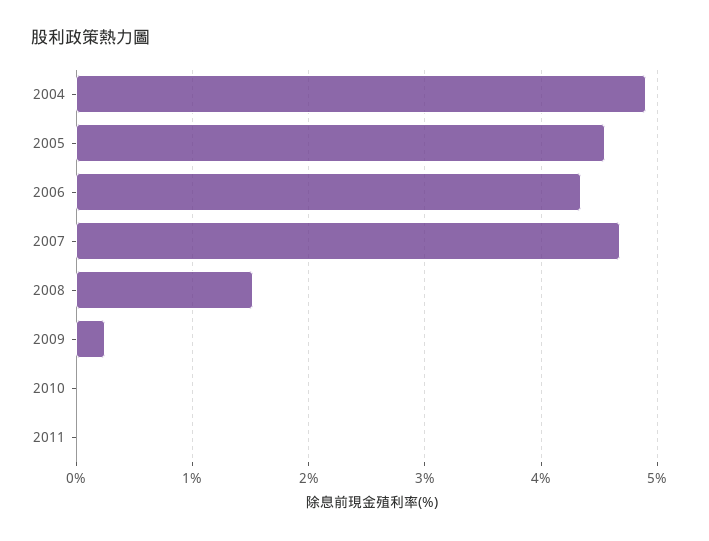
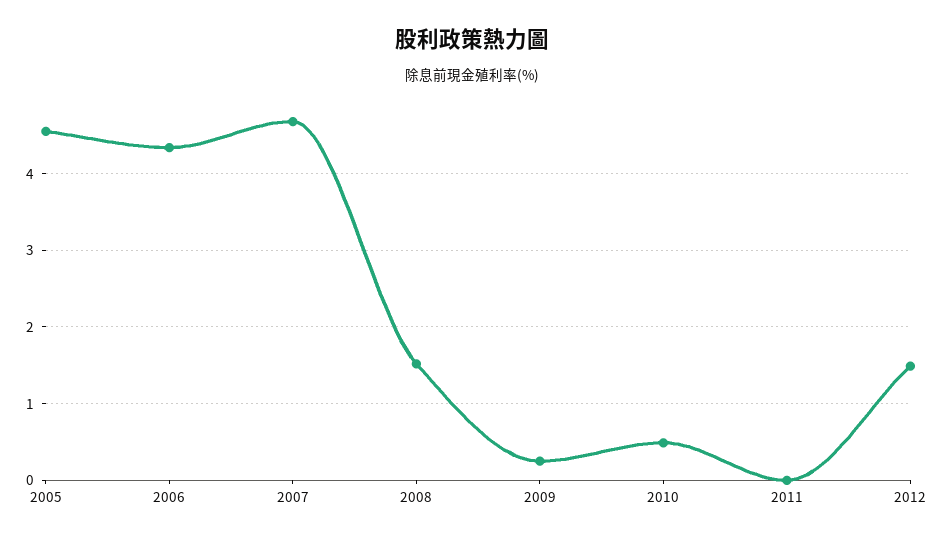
2004: 4.9 -> none
2010: 0 -> 0.5
2012: none -> 1.5

